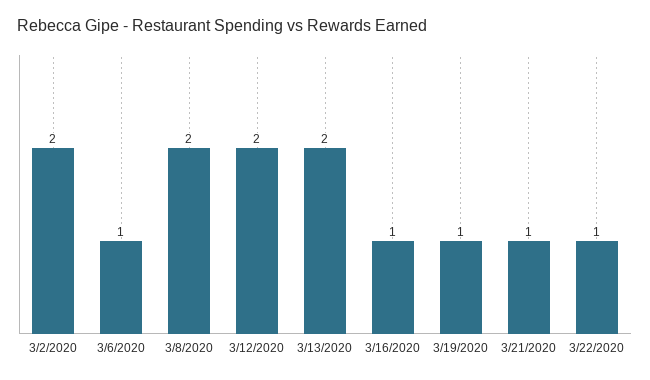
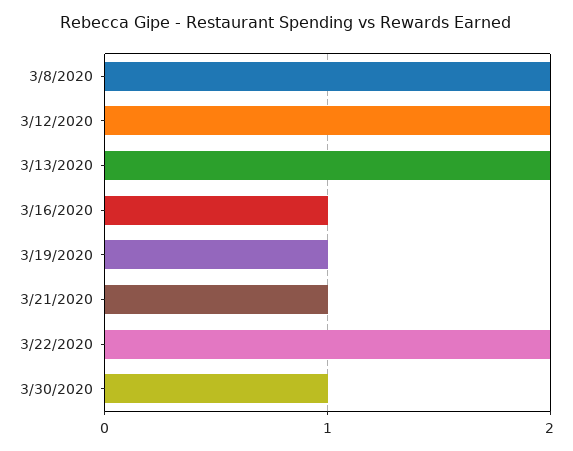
3/2/2020: 2 -> none
3/6/2020: 1 -> none
3/22/2020: 1 -> 2
3/30/2020: none -> 1

